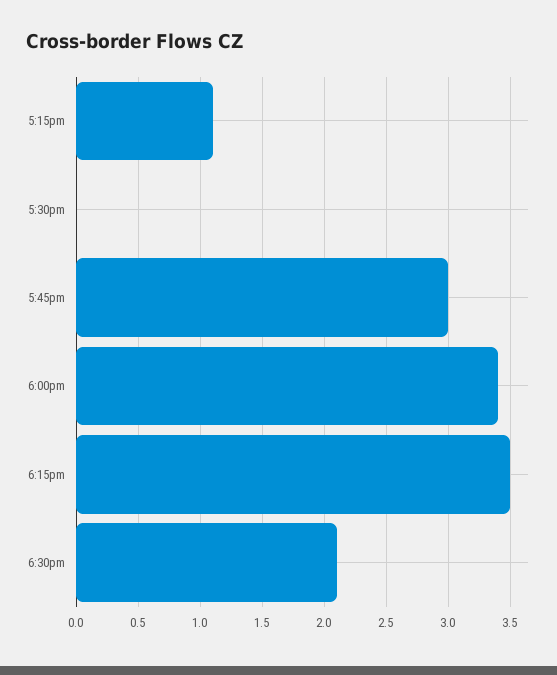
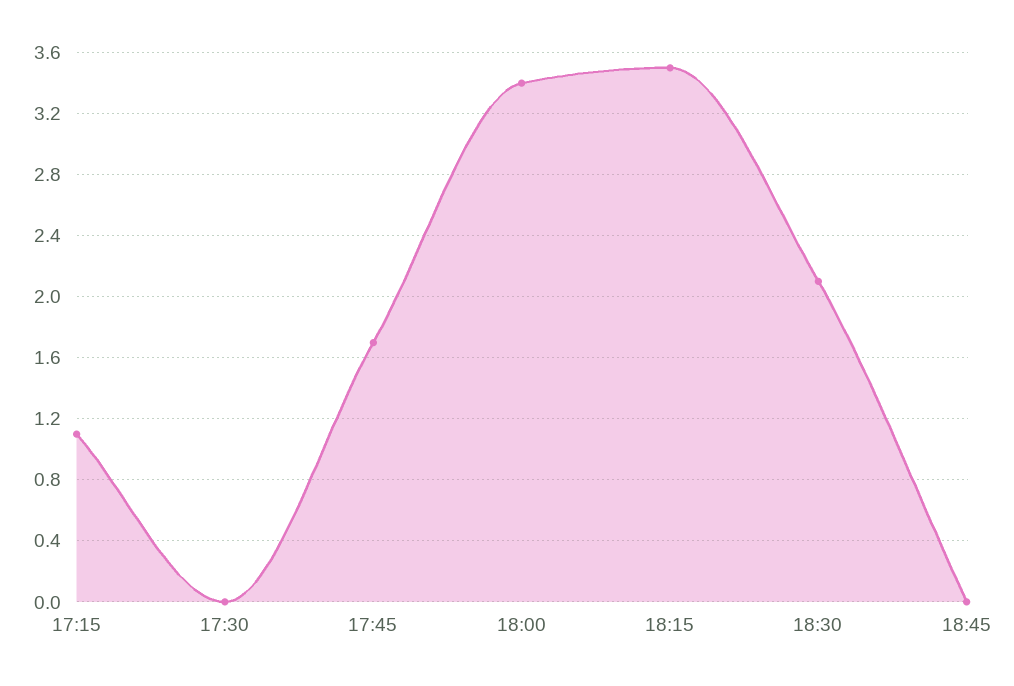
5:45pm: 3 -> 1.7
18:45: none -> 0

